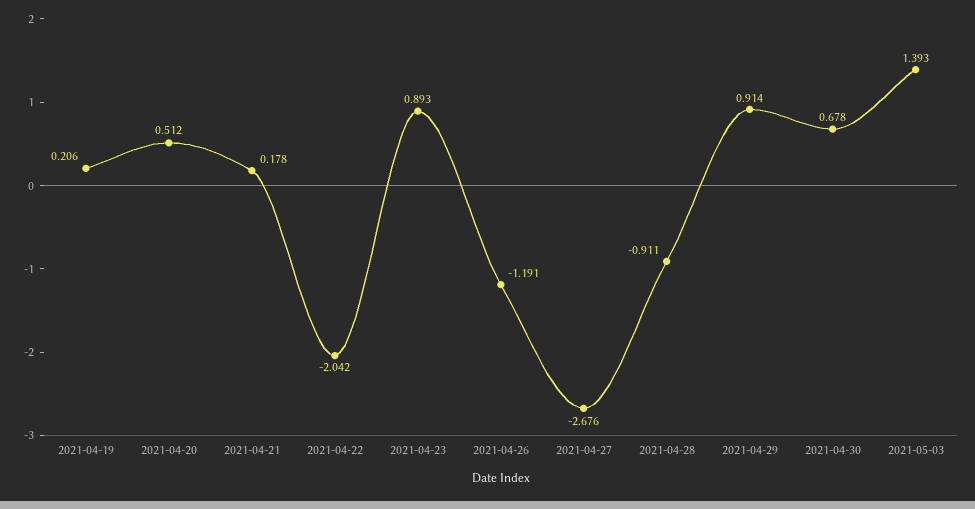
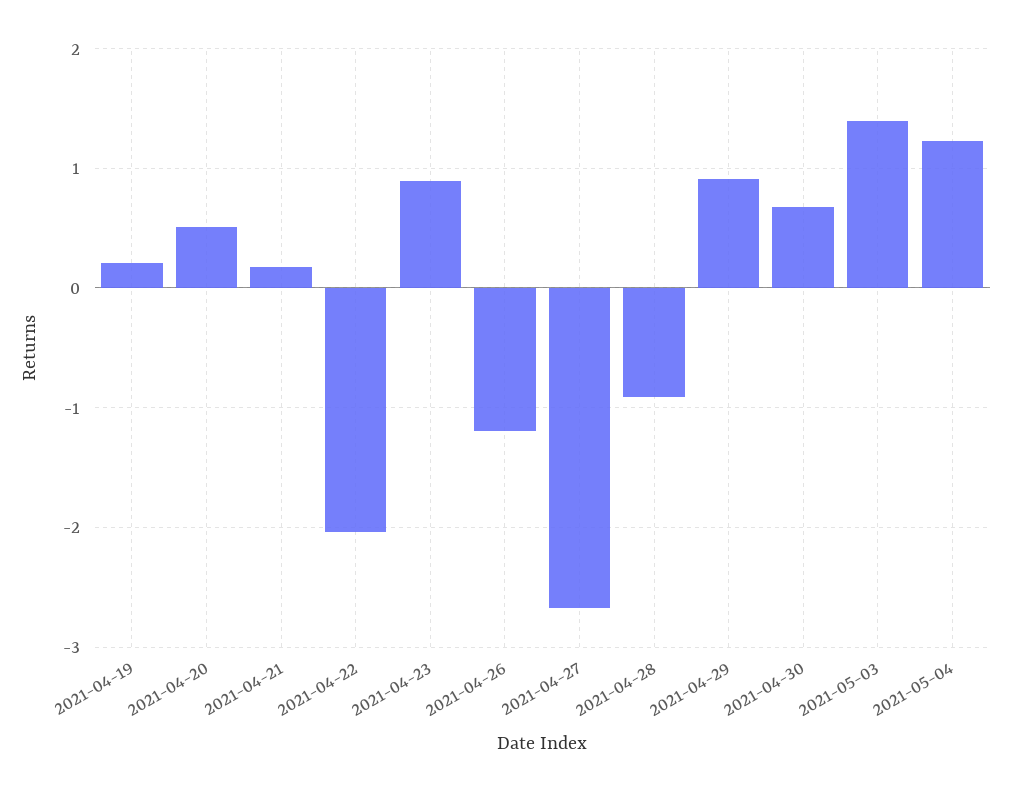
2021-05-04: none -> 1.2

